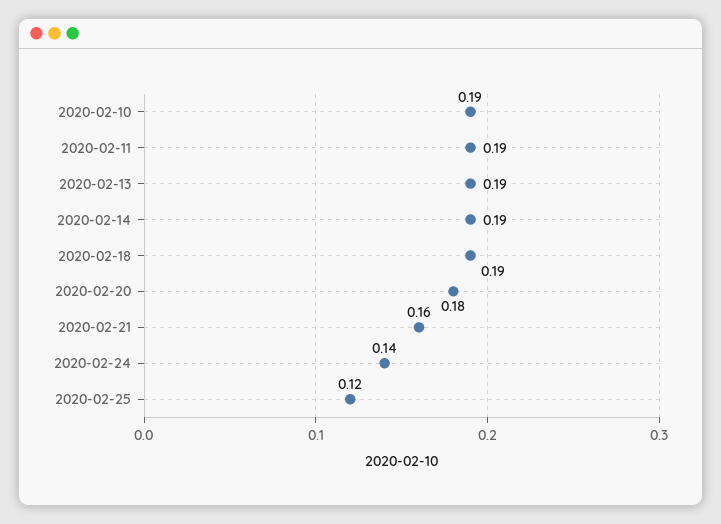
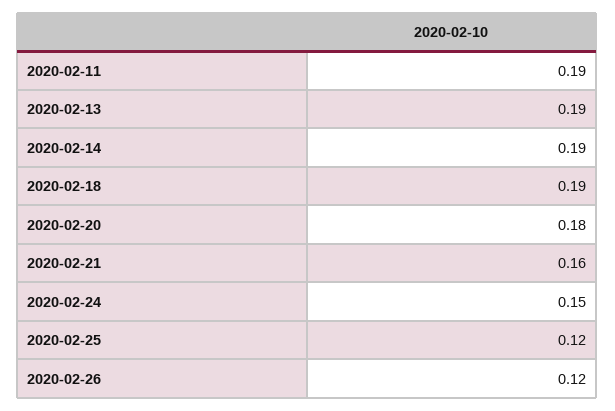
2020-02-10: 0.19 -> none
2020-02-24: 0.14 -> 0.15
2020-02-26: none -> 0.12

